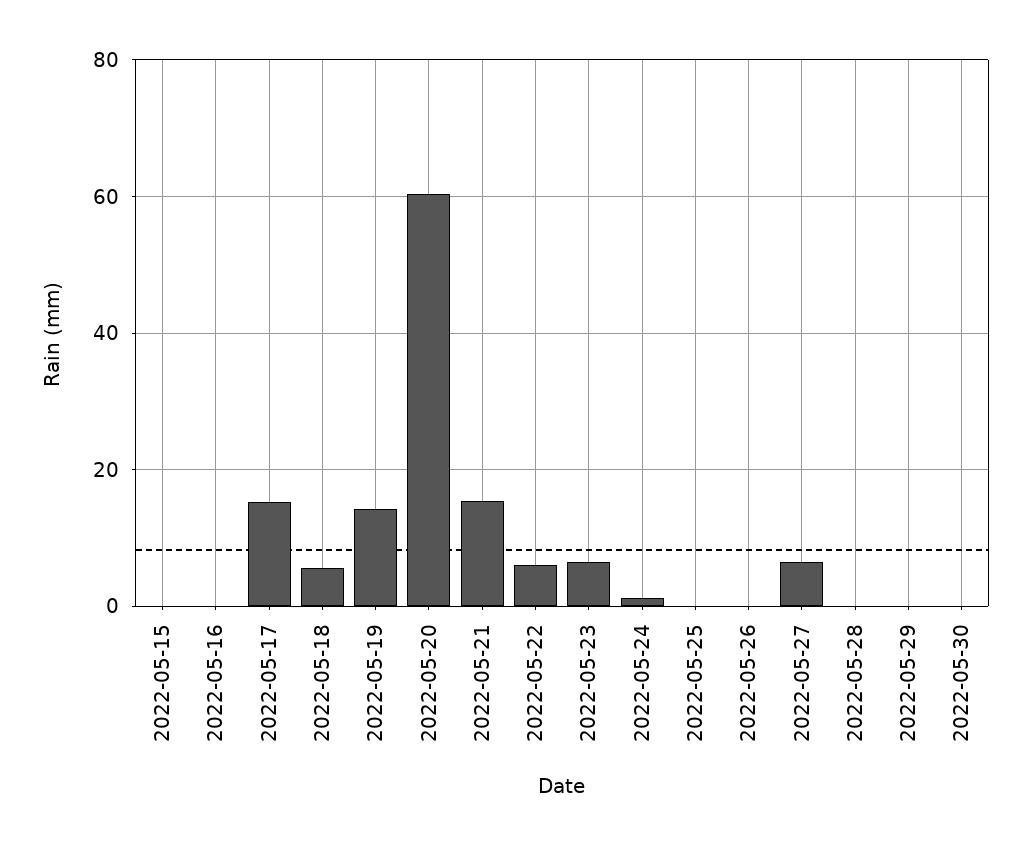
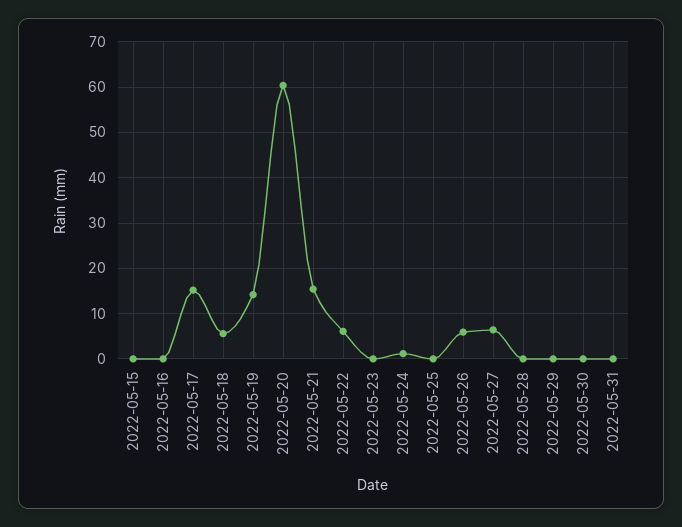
2022-05-23: 6 -> 0
2022-05-26: 0 -> 6
2022-05-31: none -> 0

